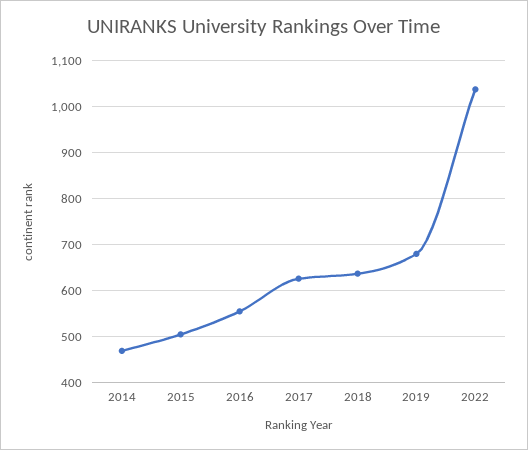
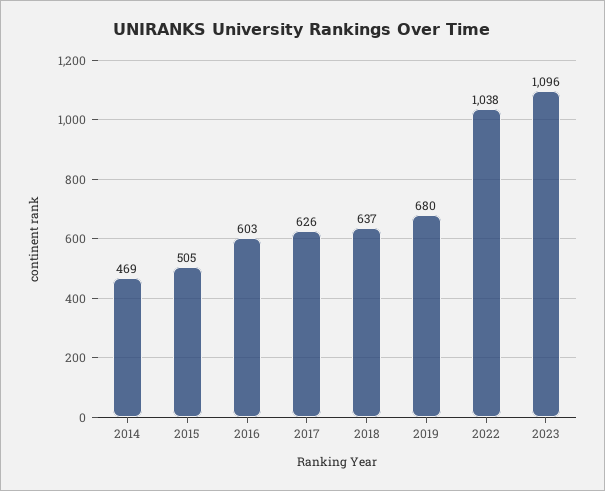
2016: 560 -> 603
2023: none -> 1096

